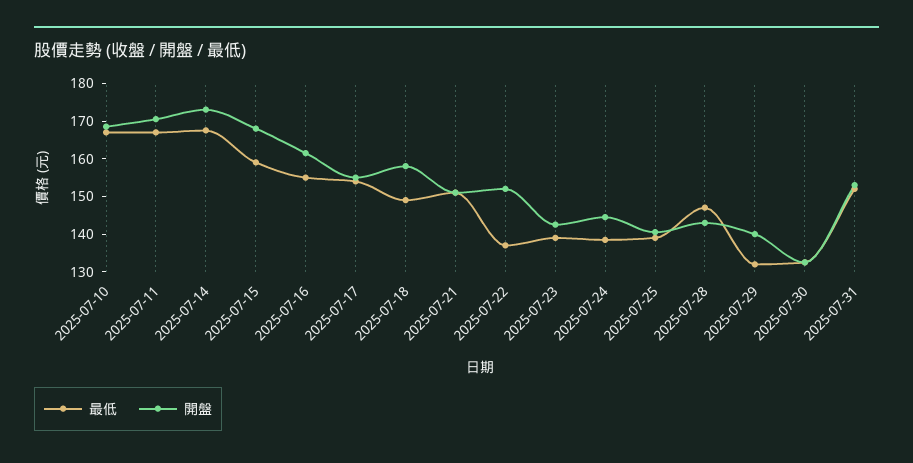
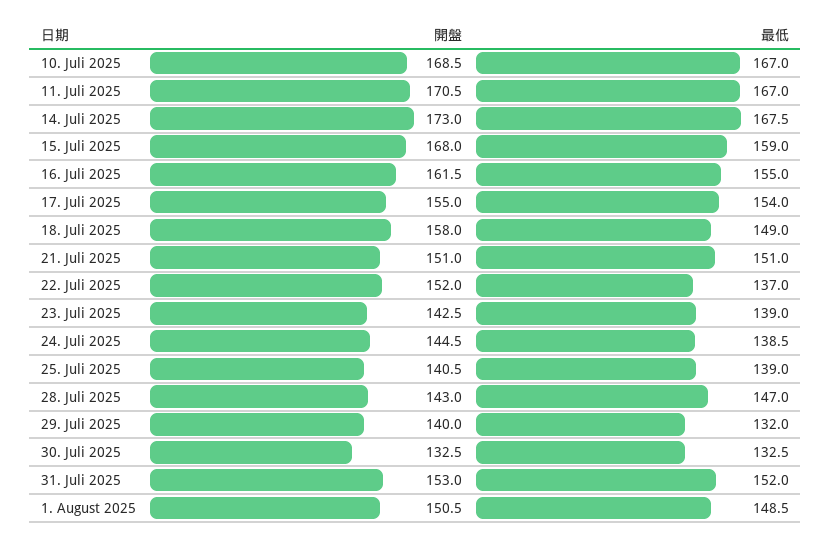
開盤, 1. August 2025: none -> 150.5
最低, 1. August 2025: none -> 148.5

